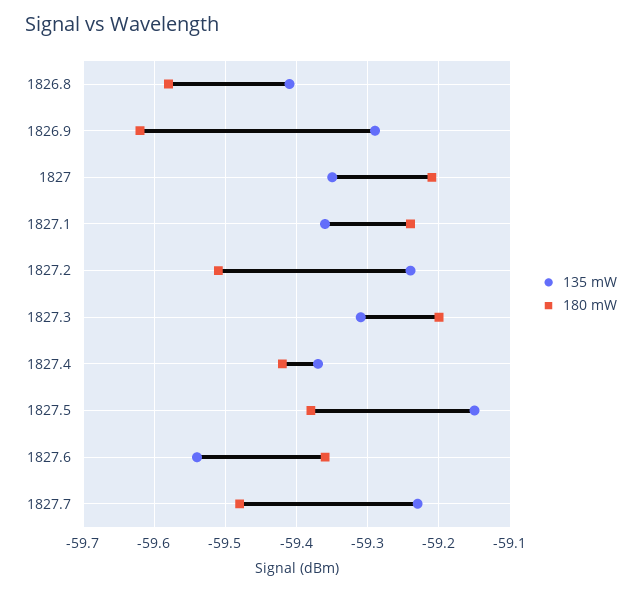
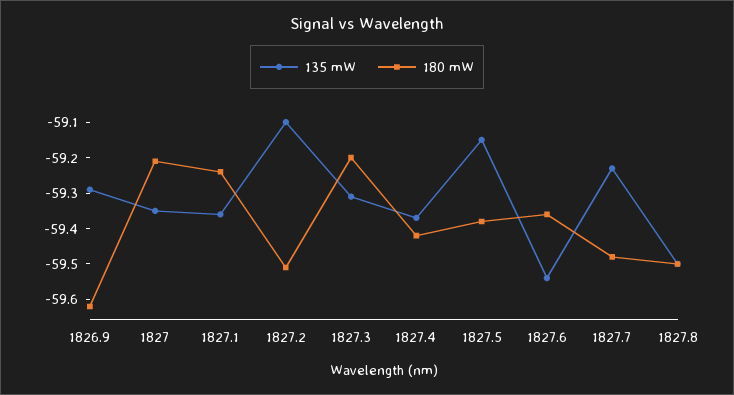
135 mW, 1826.8: -59.41 -> none
180 mW, 1826.8: -59.58 -> none
135 mW, 1827.2: -59.24 -> -59.1
135 mW, 1827.8: none -> -59.5
180 mW, 1827.8: none -> -59.5

